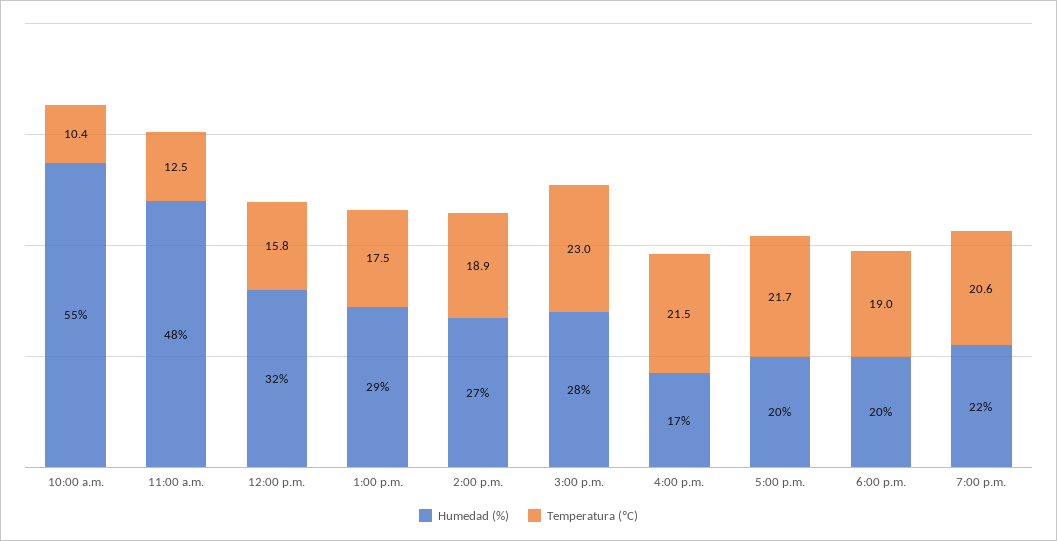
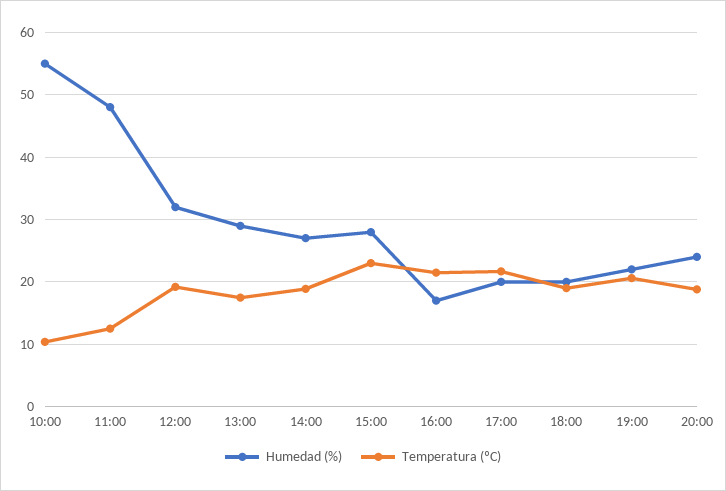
Temperatura (ºC), 12:00 p.m.: 15.8 -> 19
Humedad (%), 20:00: none -> 24
Temperatura (ºC), 20:00: none -> 19

